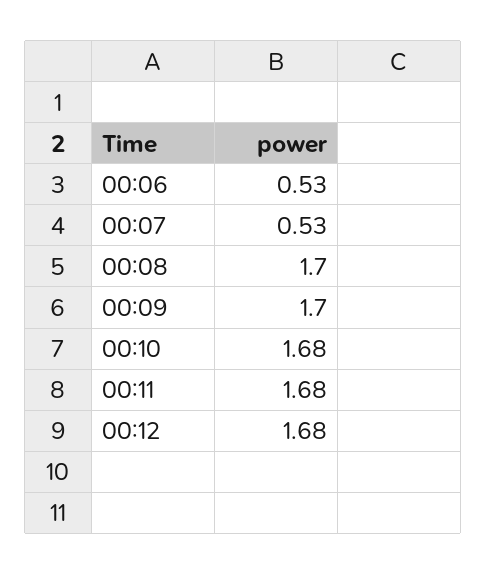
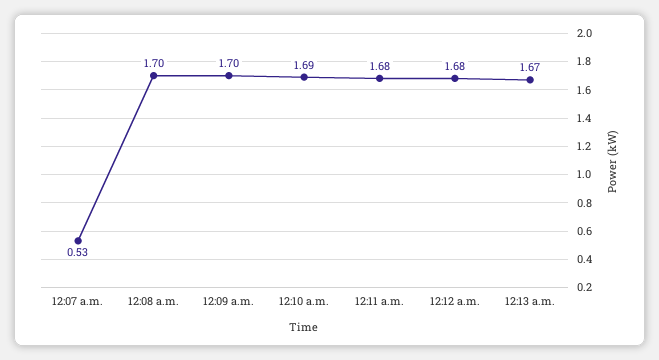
00:06: 0.53 -> none
00:10: 1.68 -> 1.69
12:13 a.m.: none -> 1.67

